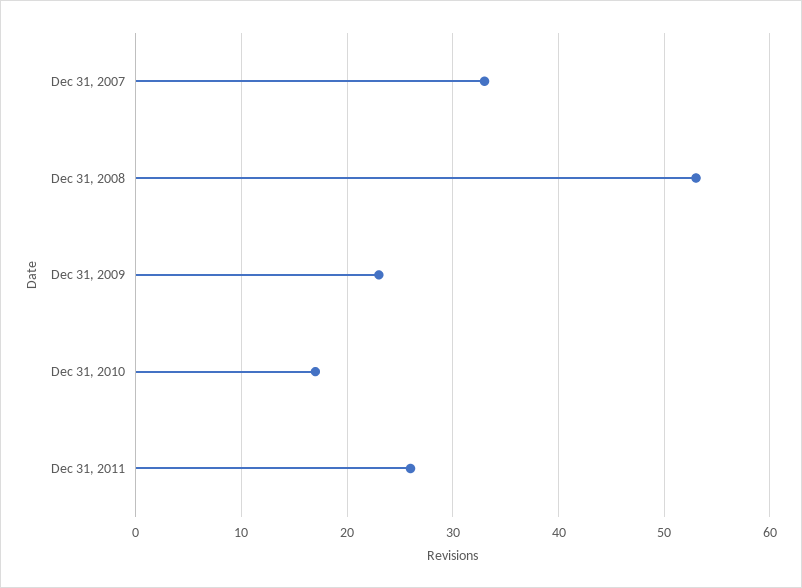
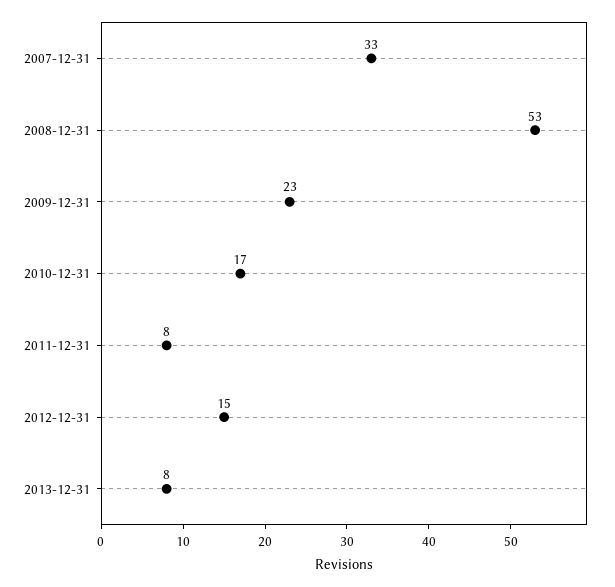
Dec 31, 2011: 26 -> 8
2012-12-31: none -> 15
2013-12-31: none -> 8

